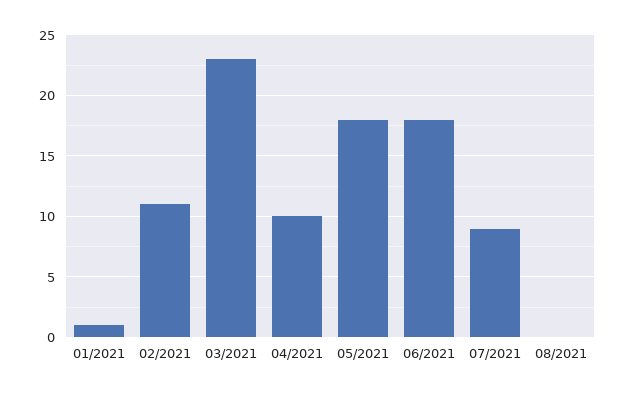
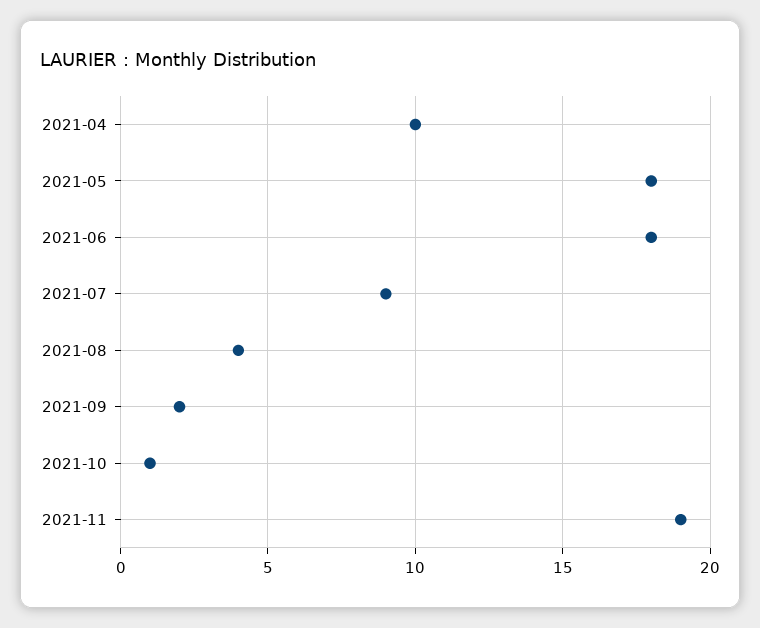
01/2021: 1 -> none
02/2021: 11 -> none
03/2021: 23 -> none
08/2021: 0 -> 4
2021-09: none -> 2
2021-10: none -> 1
2021-11: none -> 19

